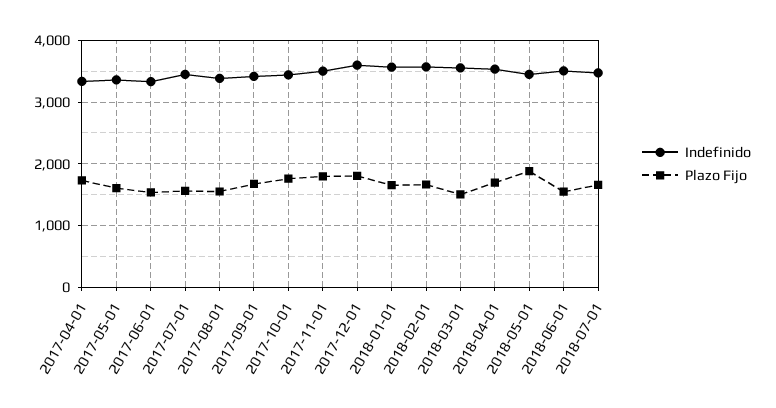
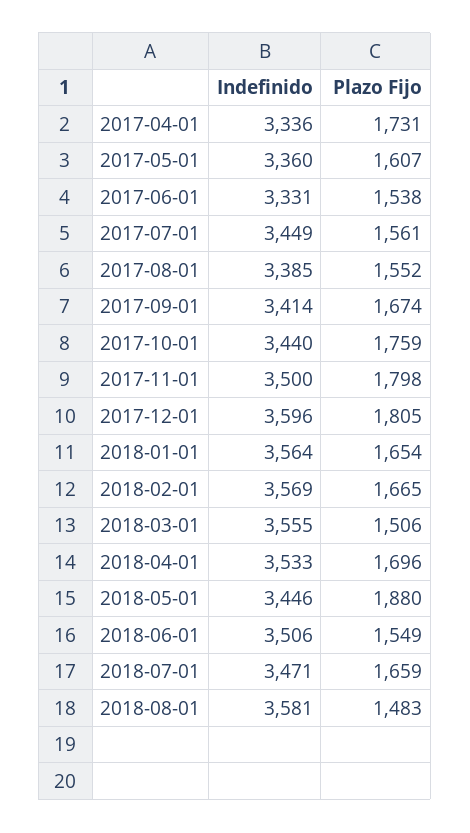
Indefinido, 2018-08-01: none -> 3581
Plazo Fijo, 2018-08-01: none -> 1483

